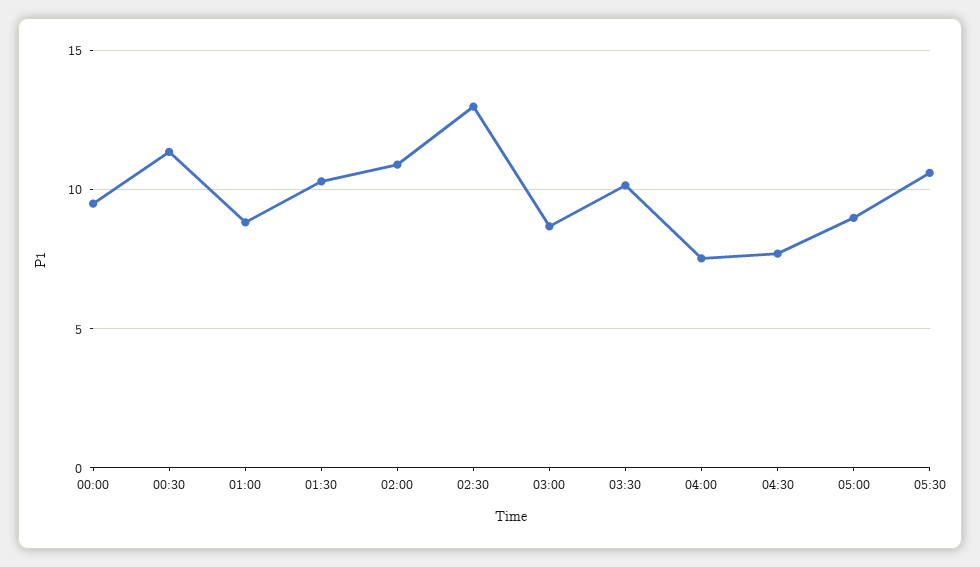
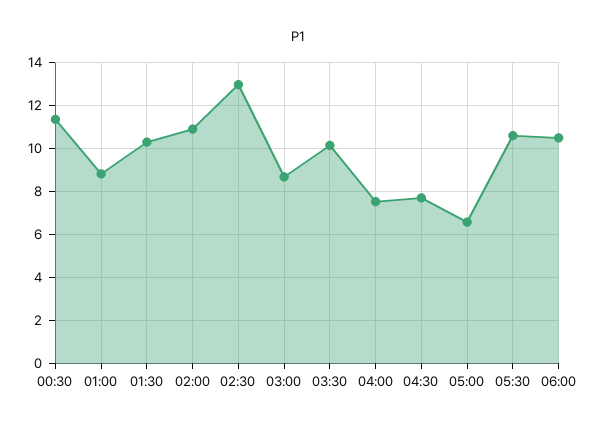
00:00: 9.5 -> none
05:00: 9 -> 6.5
06:00: none -> 10.5

